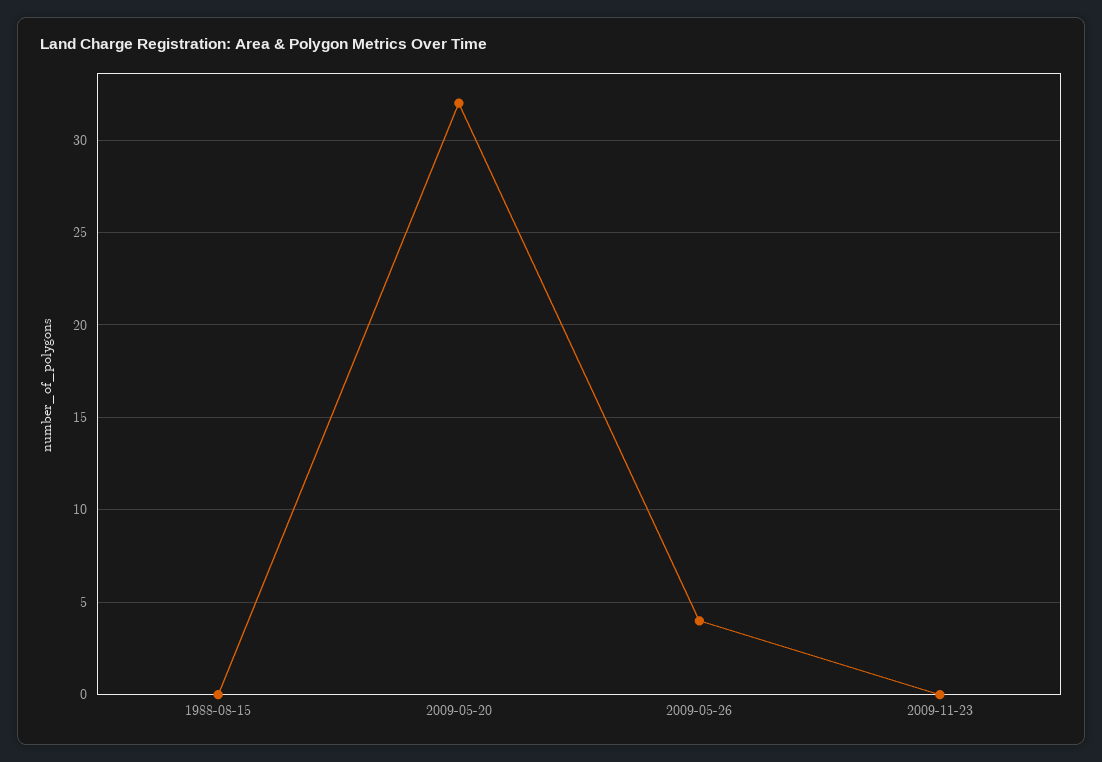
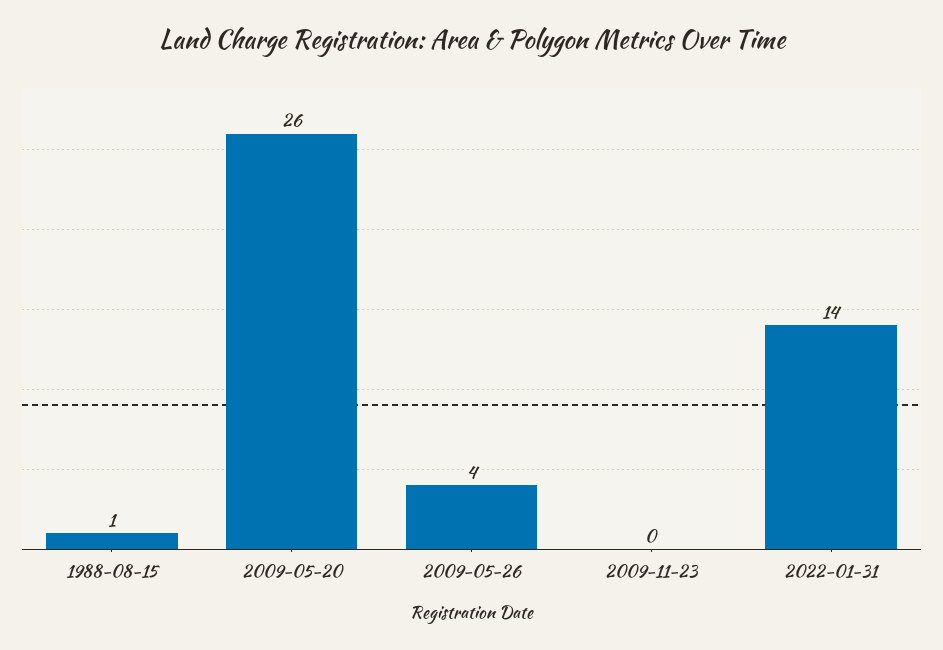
1988-08-15: 0 -> 1
2009-05-20: 32 -> 26
2022-01-31: none -> 14

